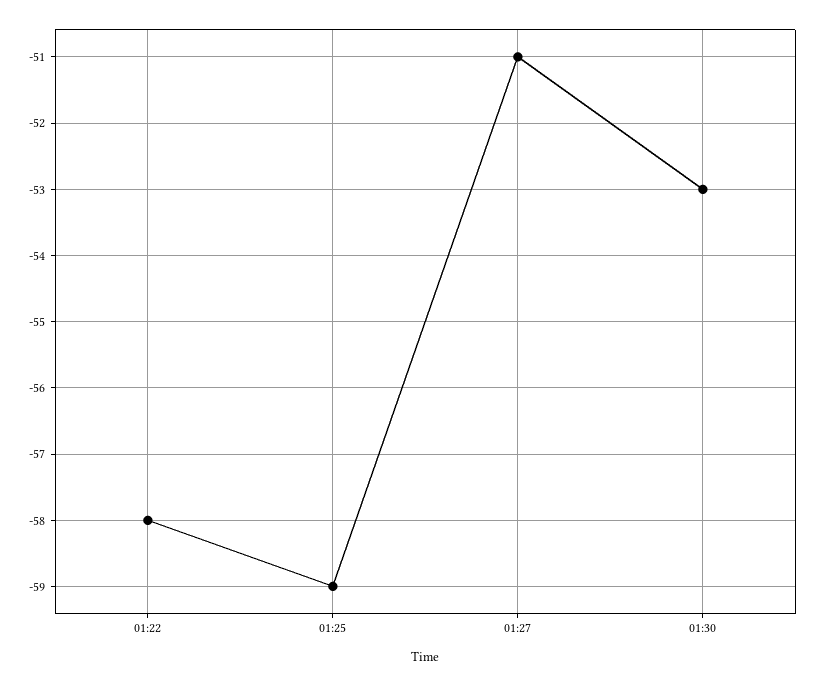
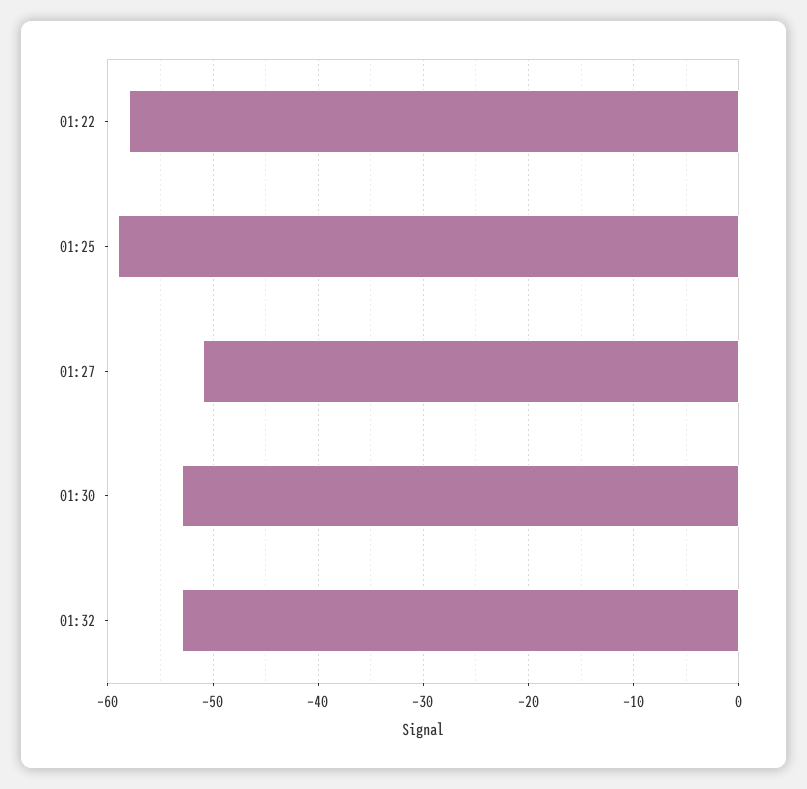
01:32: none -> -53

